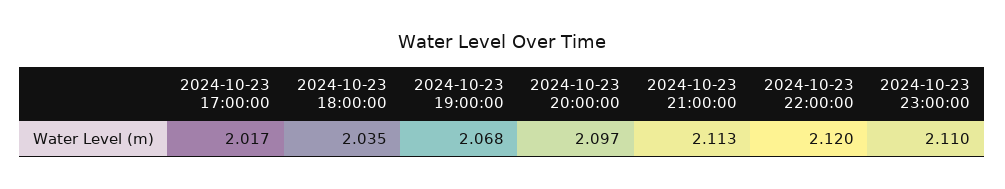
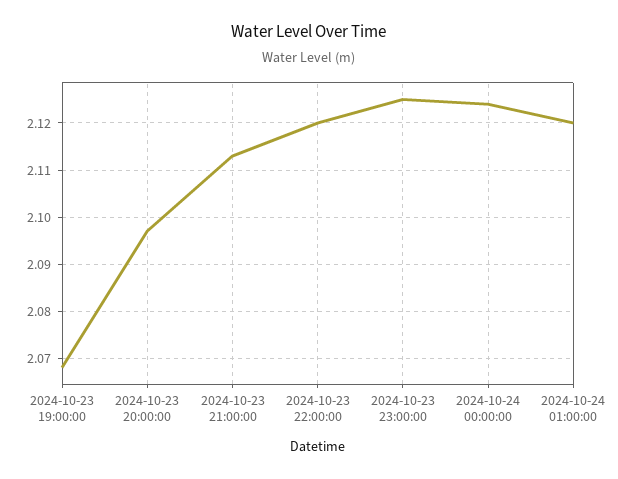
2024-10-23 17:00:00: 2.017 -> none
2024-10-23 18:00:00: 2.035 -> none
2024-10-23 23:00:00: 2.11 -> 2.125
2024-10-24 00:00:00: none -> 2.125
2024-10-24 01:00:00: none -> 2.12

